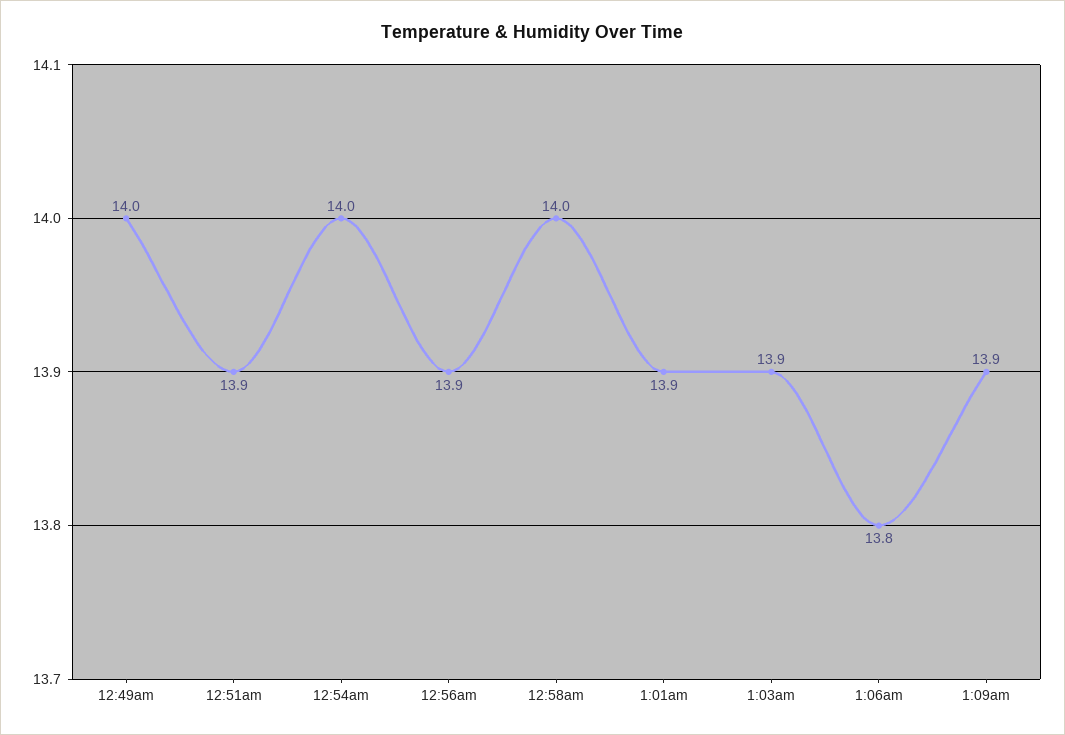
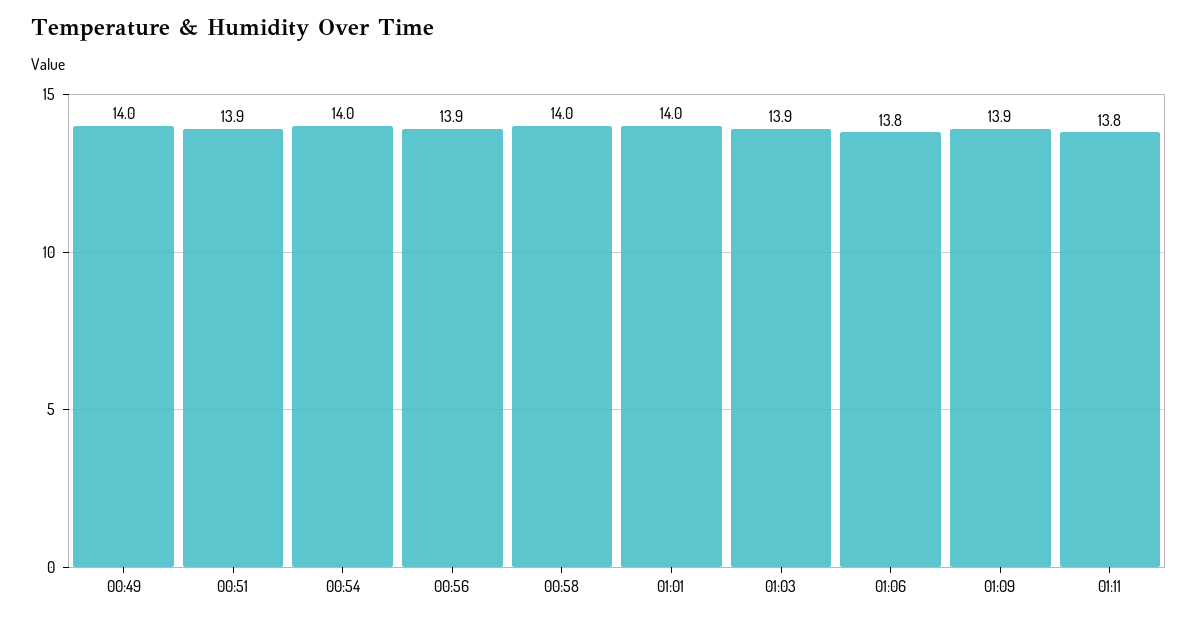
1:01am: 13.9 -> 14
01:11: none -> 13.8

